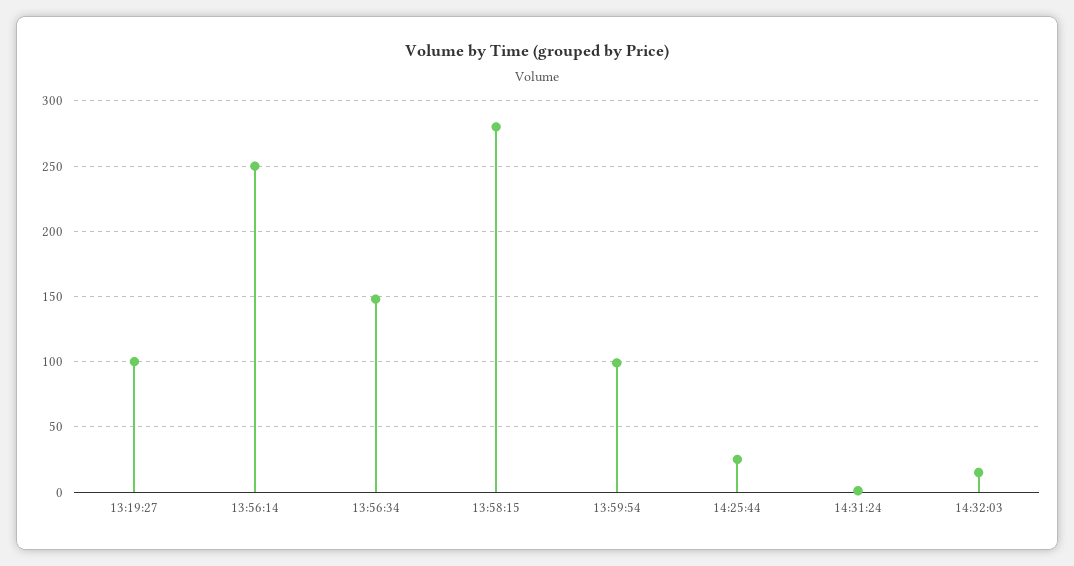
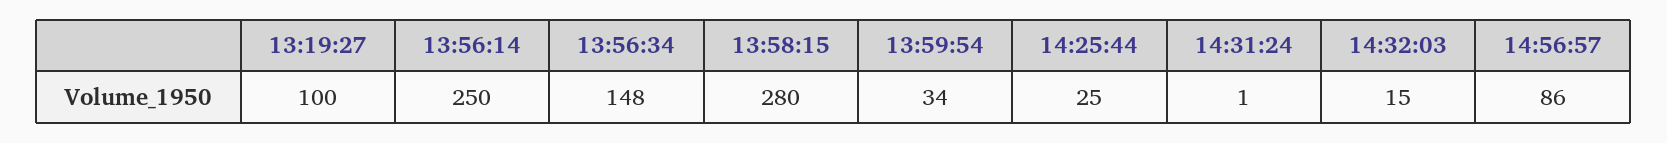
13:59:54: 100 -> 34
14:56:57: none -> 86

